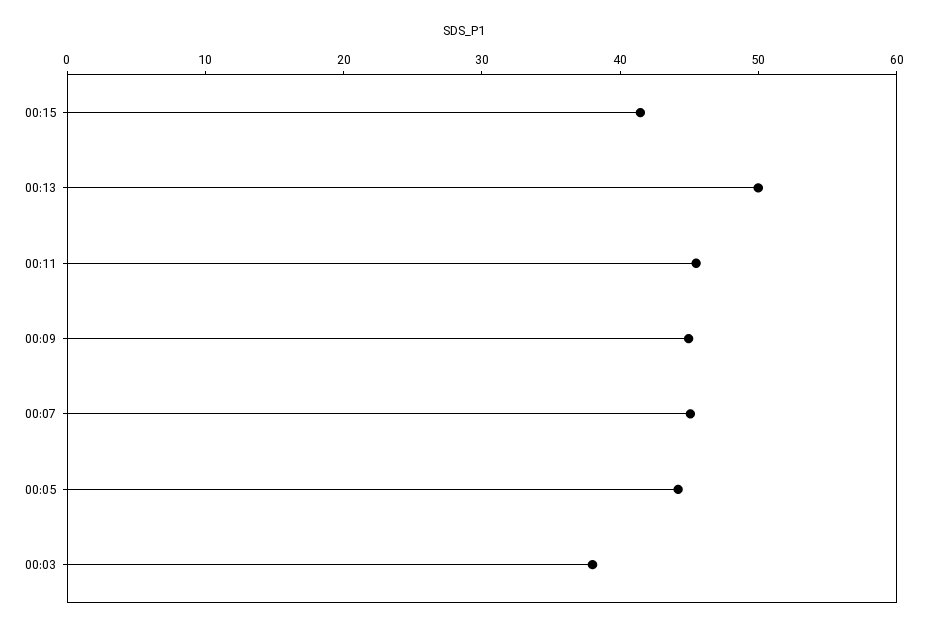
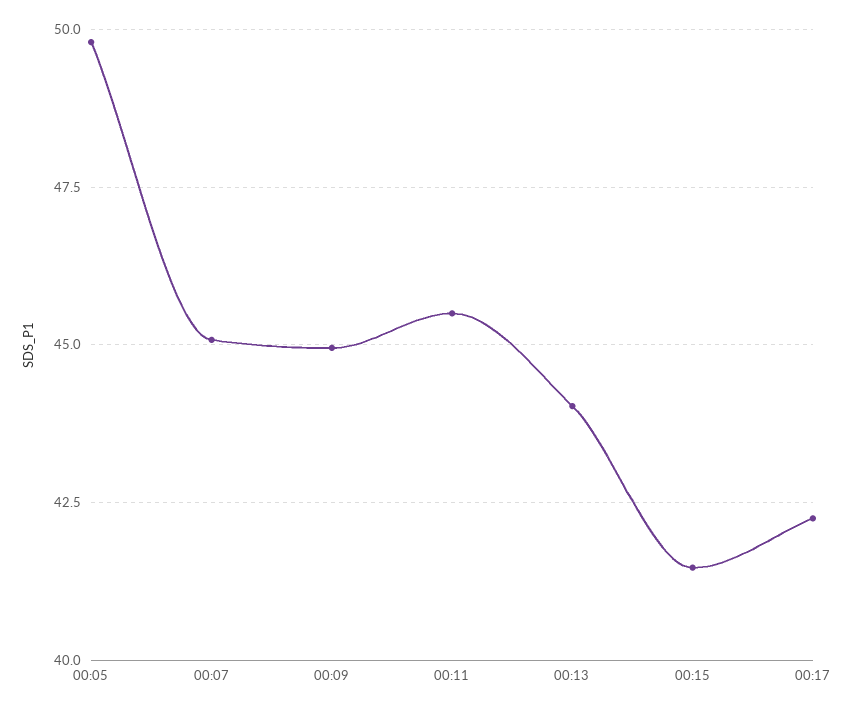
00:13: 50 -> 44
00:05: 44 -> 49.75
00:03: 38 -> none
00:17: none -> 42.25

